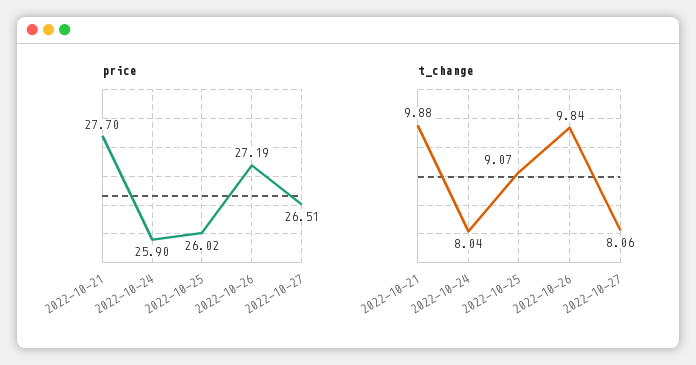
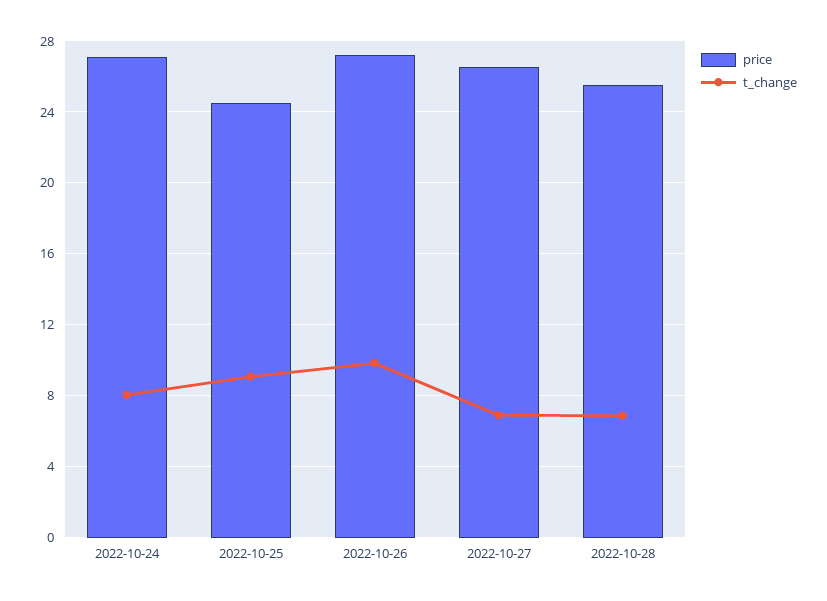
price, 2022-10-21: 27.7 -> none
price, 2022-10-24: 25.9 -> 27
price, 2022-10-25: 26.02 -> 24.5
t_change, 2022-10-21: 9.88 -> none
t_change, 2022-10-27: 8.06 -> 7
price, 2022-10-28: none -> 25.5
t_change, 2022-10-28: none -> 7

